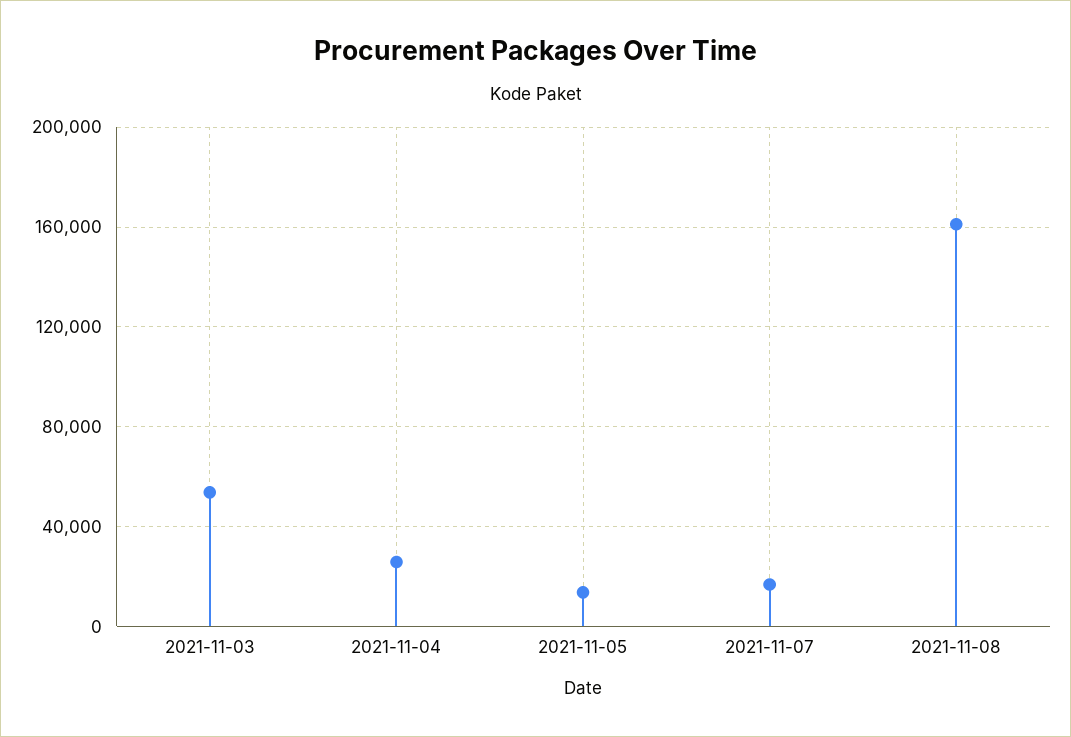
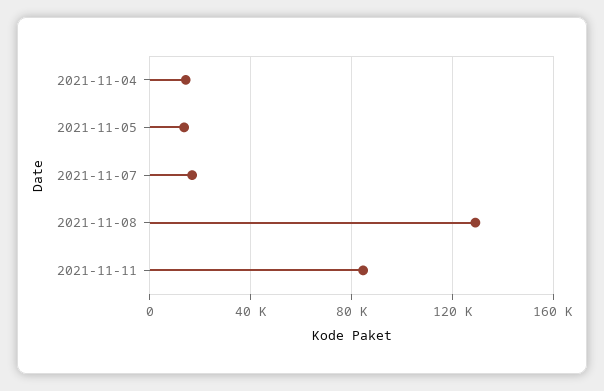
2021-11-03: 55000 -> none
2021-11-04: 25000 -> 15000
2021-11-08: 160000 -> 130000
2021-11-11: none -> 85000

